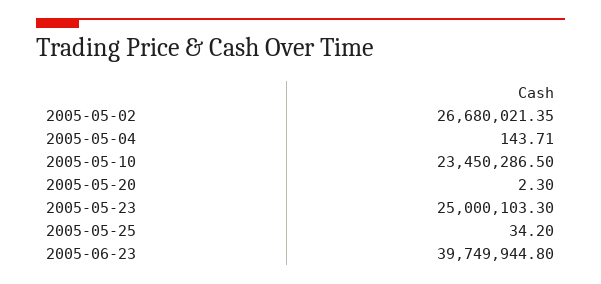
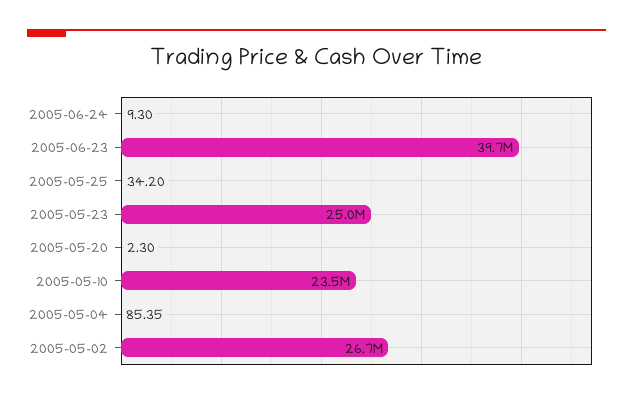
2005-05-04: 143.71 -> 85.35
2005-06-24: none -> 9.3

